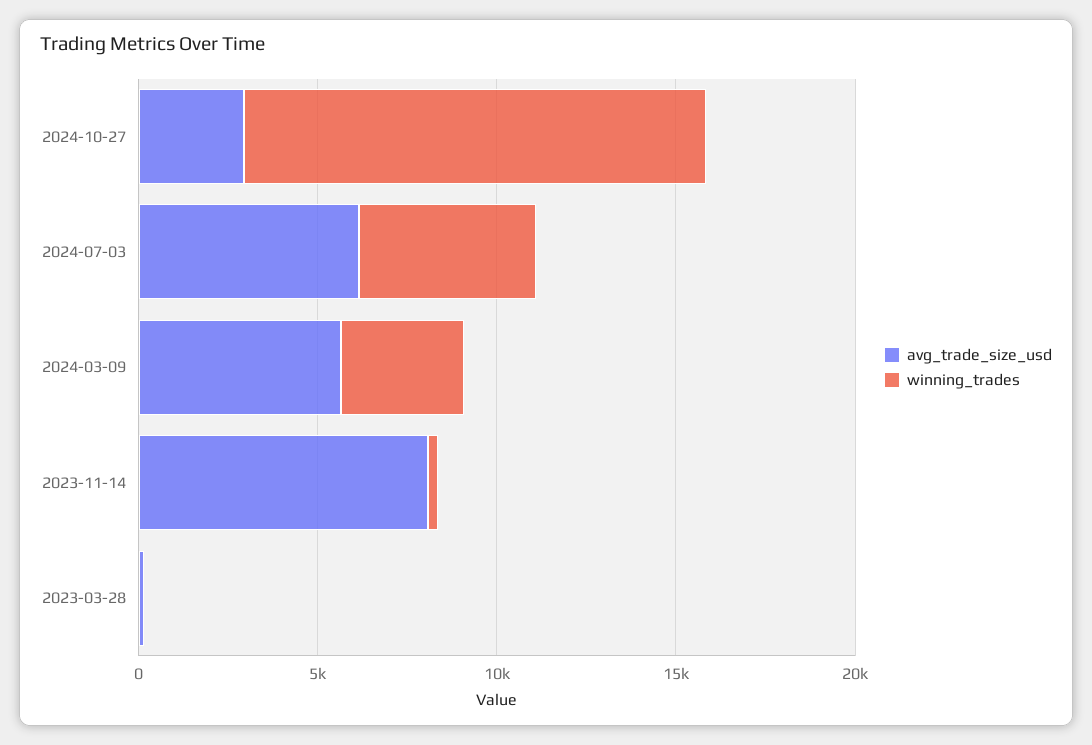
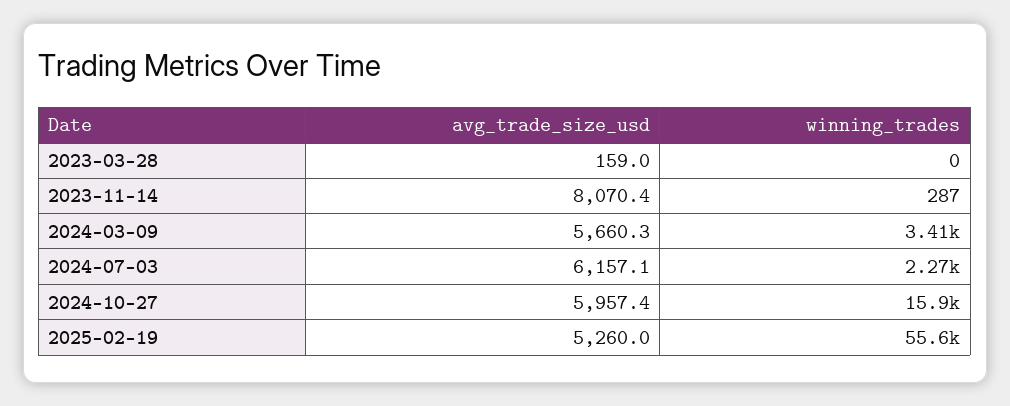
avg_trade_size_usd, 2024-10-27: 3000 -> 5957.4
winning_trades, 2024-10-27: 13000 -> 15900
winning_trades, 2024-07-03: 5000 -> 2270
avg_trade_size_usd, 2025-02-19: none -> 5260
winning_trades, 2025-02-19: none -> 55600

